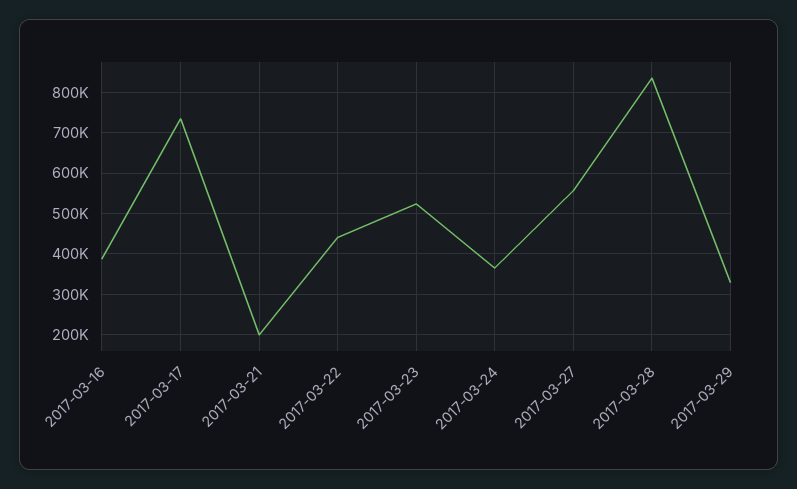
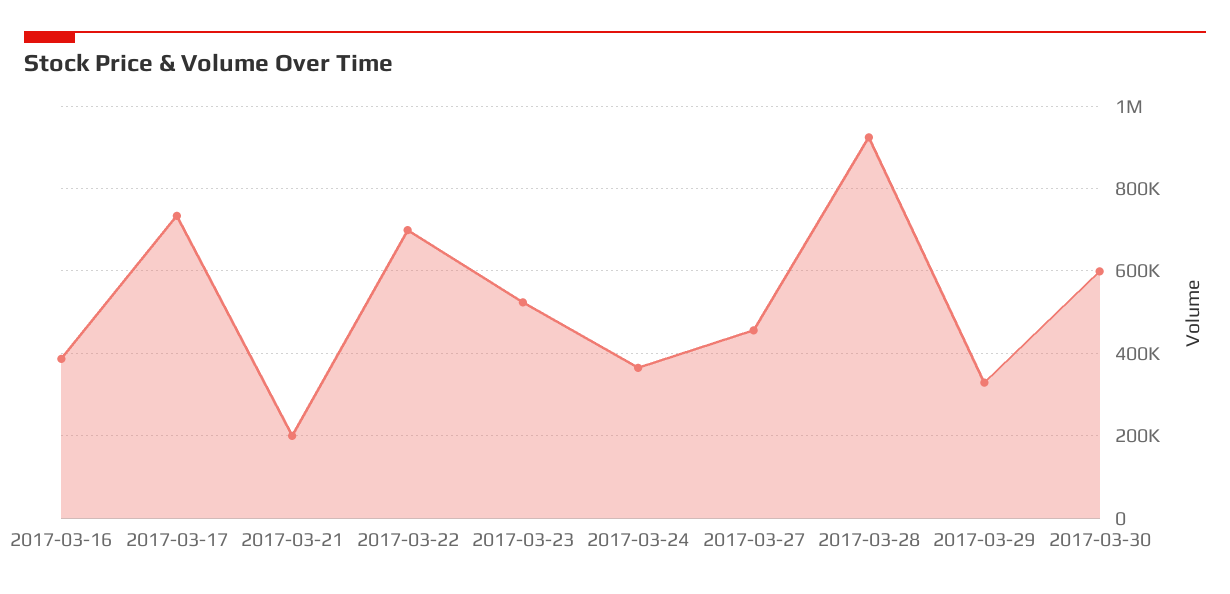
2017-03-22: 440000 -> 700000
2017-03-27: 560000 -> 460000
2017-03-28: 840000 -> 920000
2017-03-30: none -> 600000

